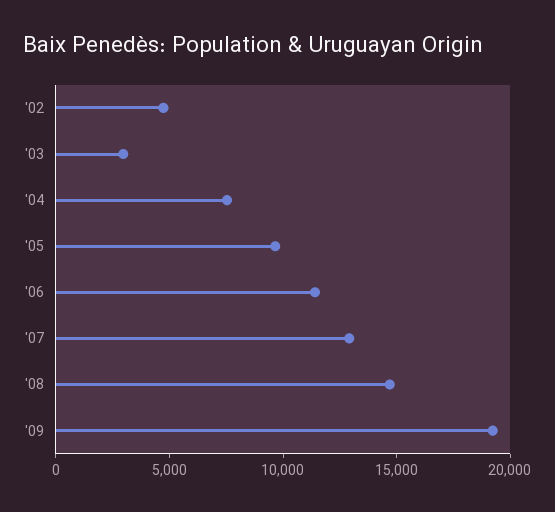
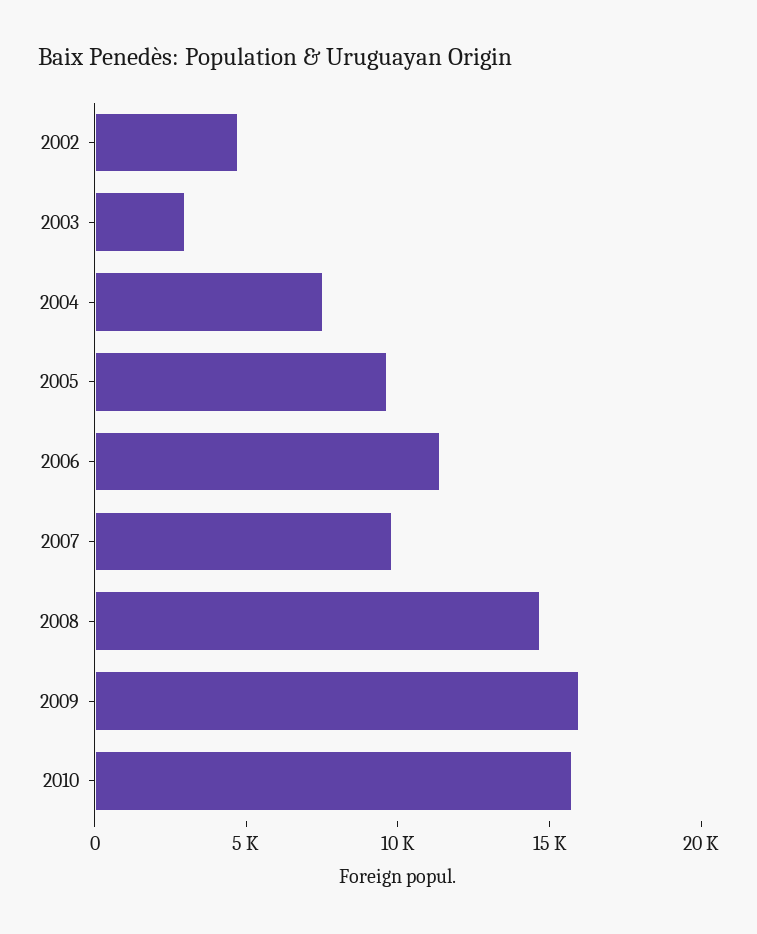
'07: 13000 -> 10000
'09: 19000 -> 16000
2010: none -> 16000

